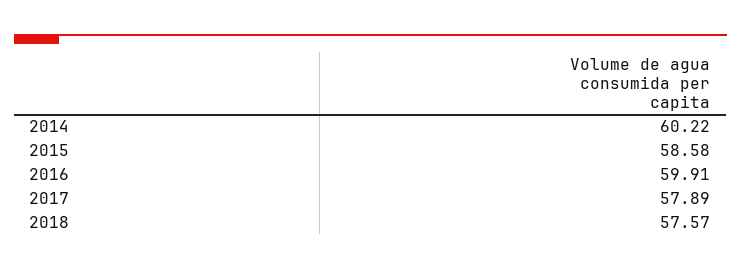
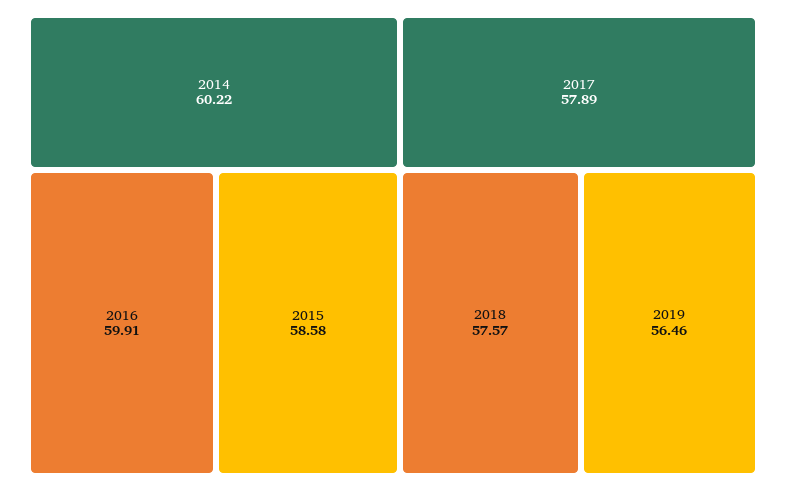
2019: none -> 56.46

